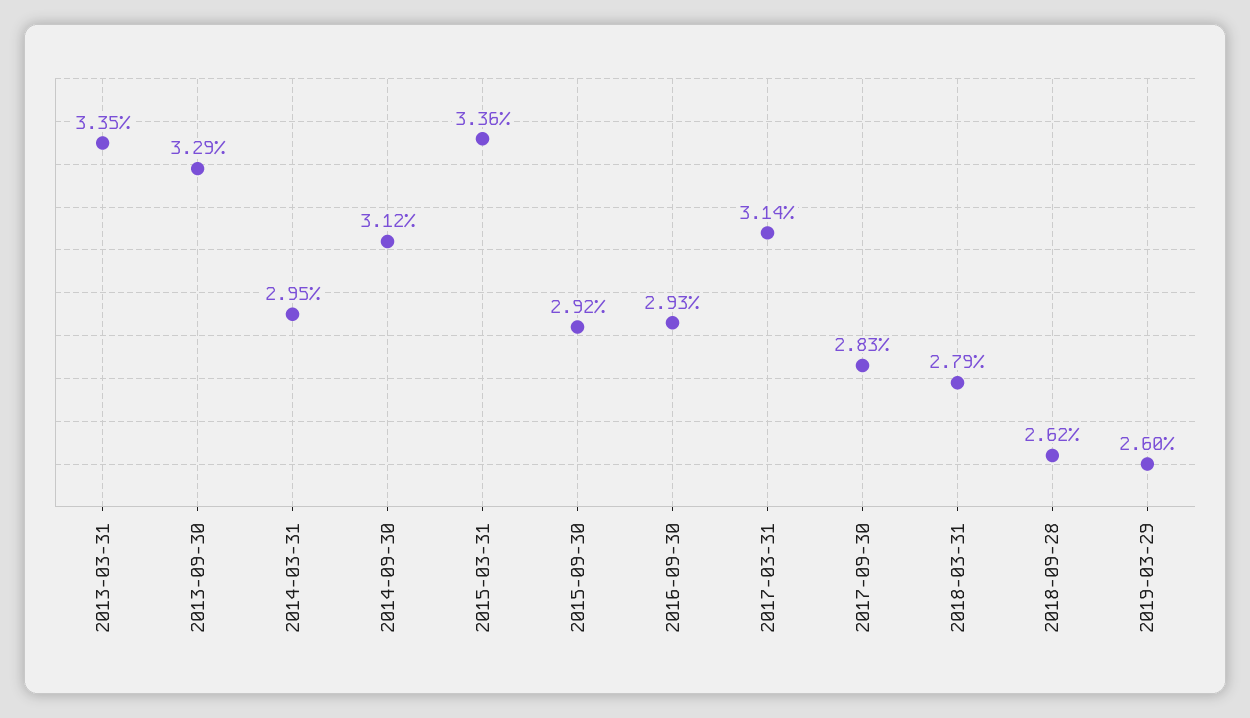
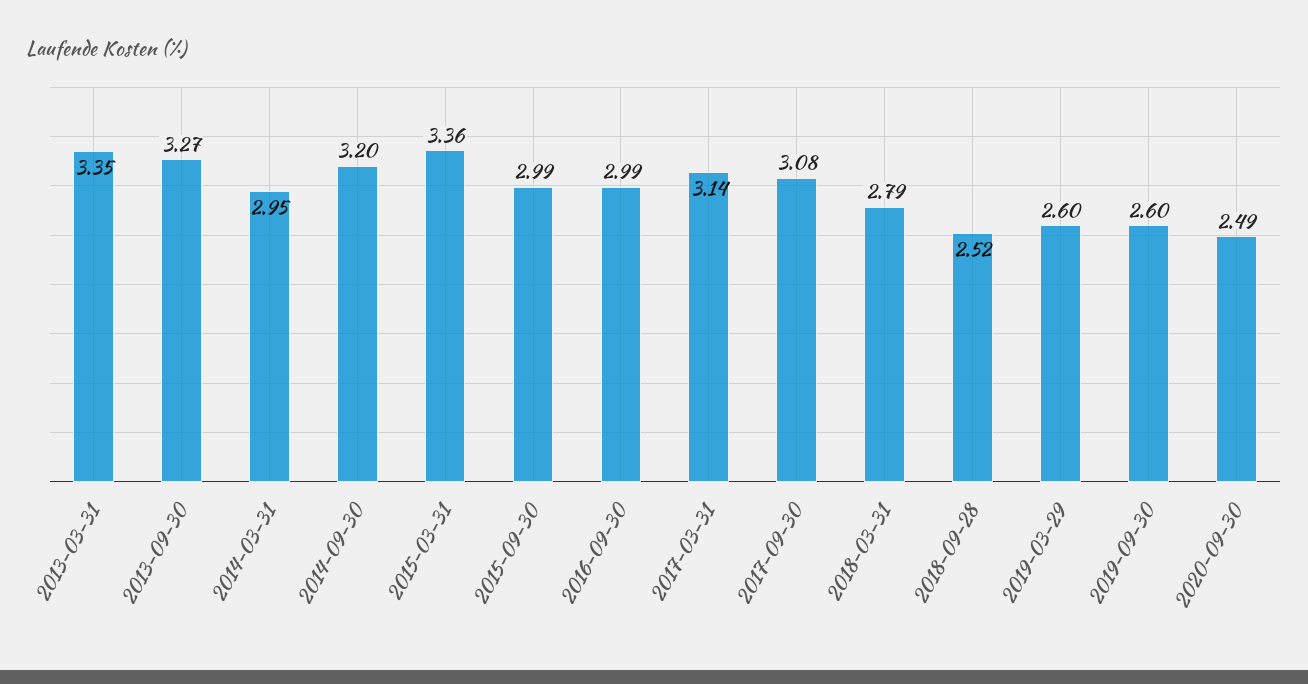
2013-09-30: 3.29 -> 3.27
2014-09-30: 3.12 -> 3.2
2015-09-30: 2.92 -> 2.99
2016-09-30: 2.93 -> 2.99
2017-09-30: 2.83 -> 3.08
2018-09-28: 2.62 -> 2.52
2019-09-30: none -> 2.6
2020-09-30: none -> 2.49

